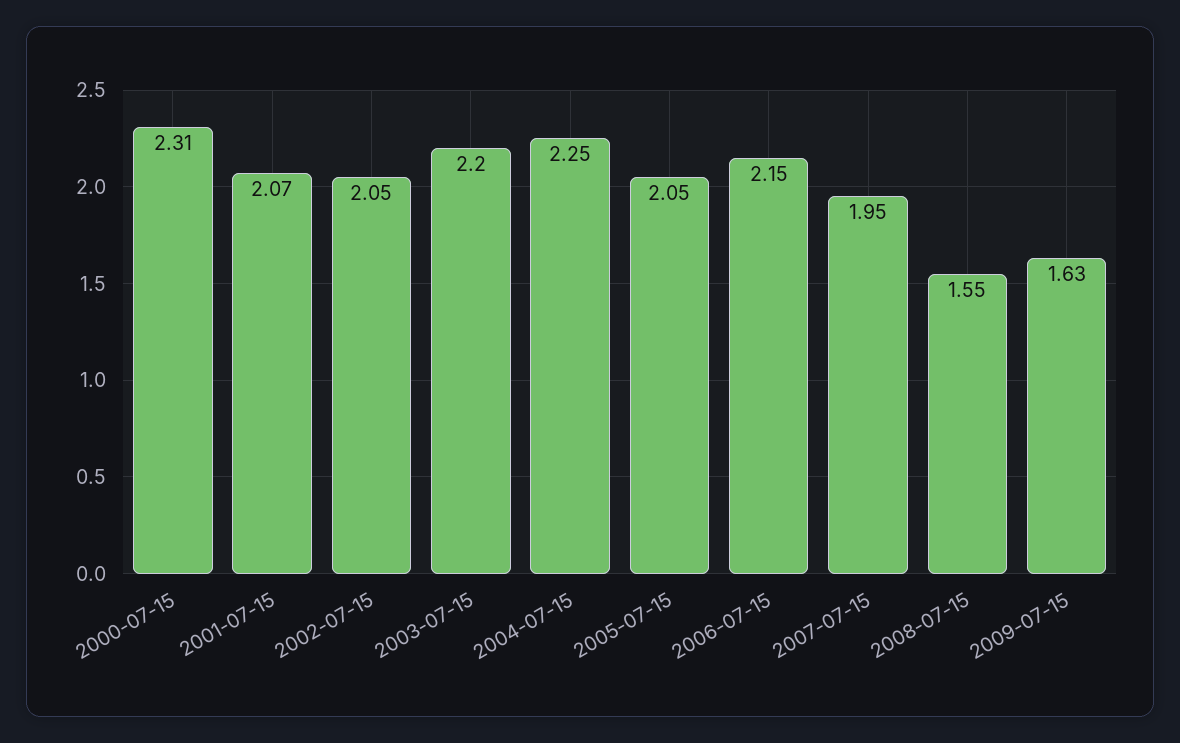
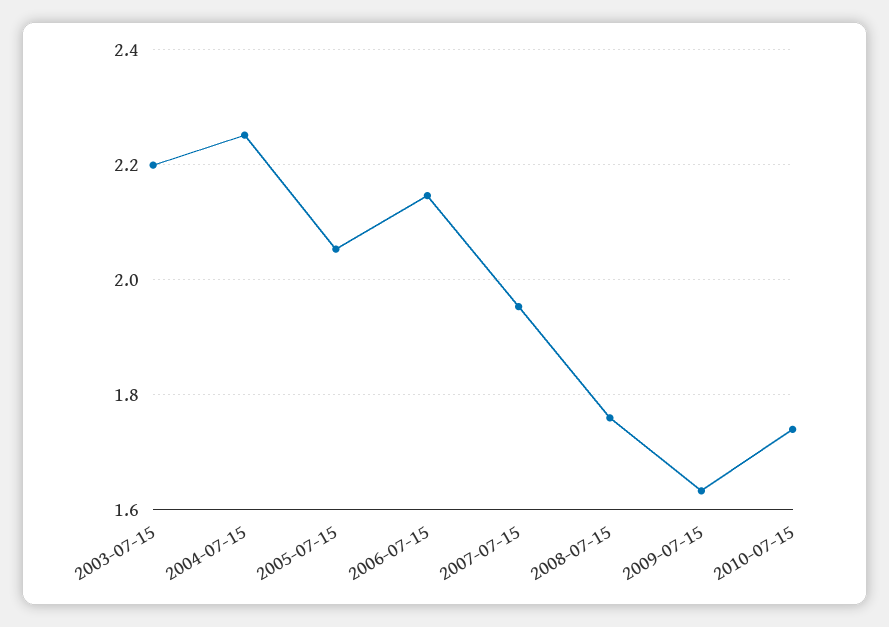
2000-07-15: 2.31 -> none
2001-07-15: 2.07 -> none
2002-07-15: 2.05 -> none
2008-07-15: 1.55 -> 1.76
2010-07-15: none -> 1.74

